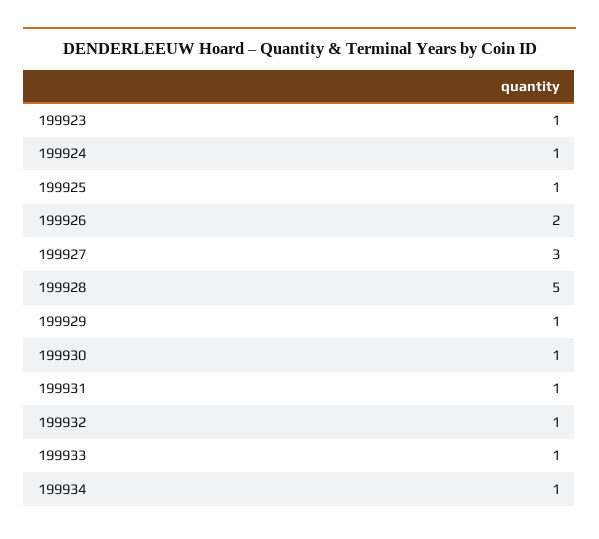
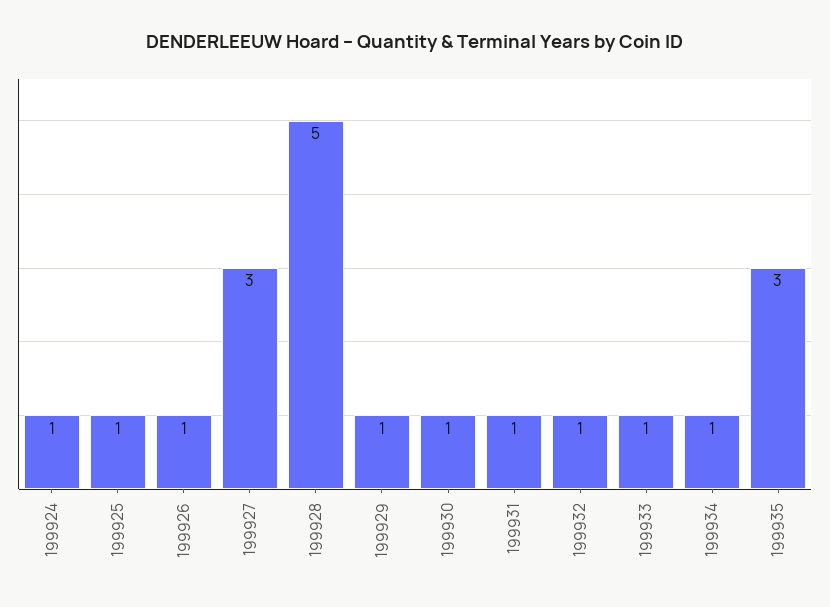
199923: 1 -> none
199926: 2 -> 1
199935: none -> 3

